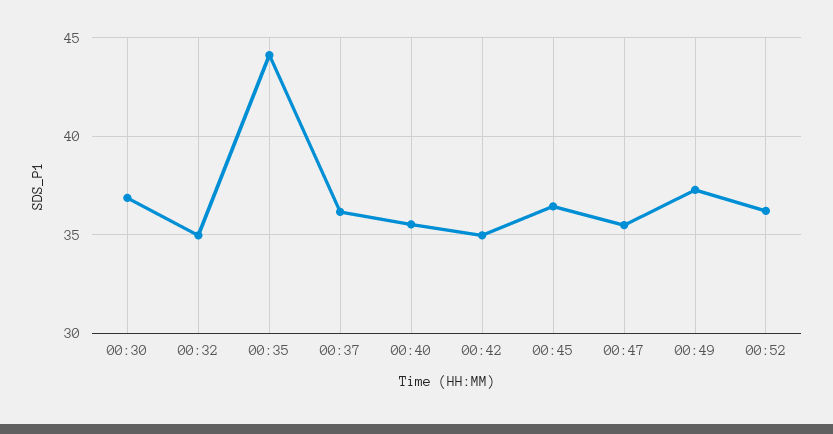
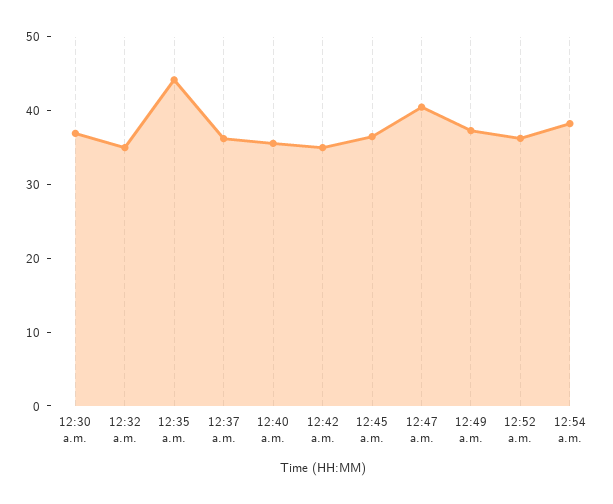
00:47: 35.5 -> 40
12:54 a.m.: none -> 38

